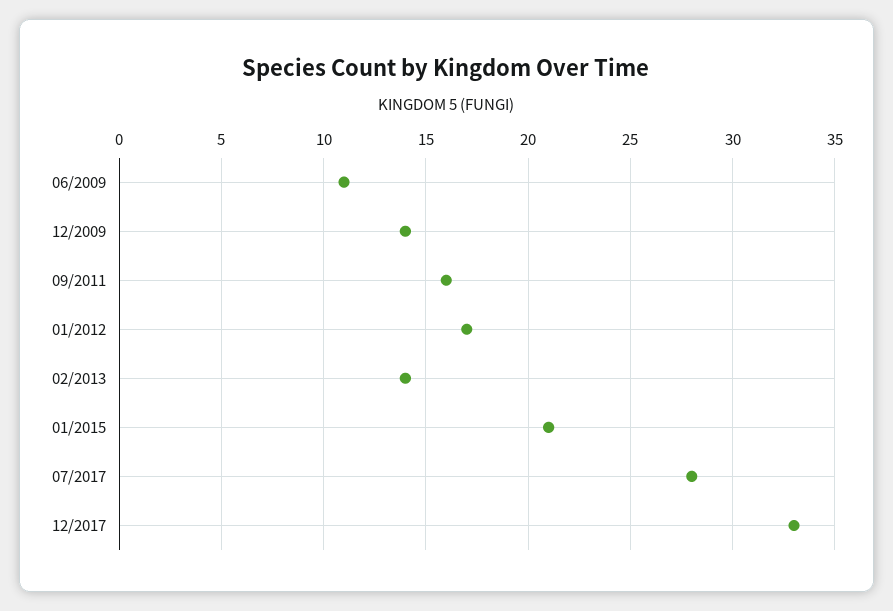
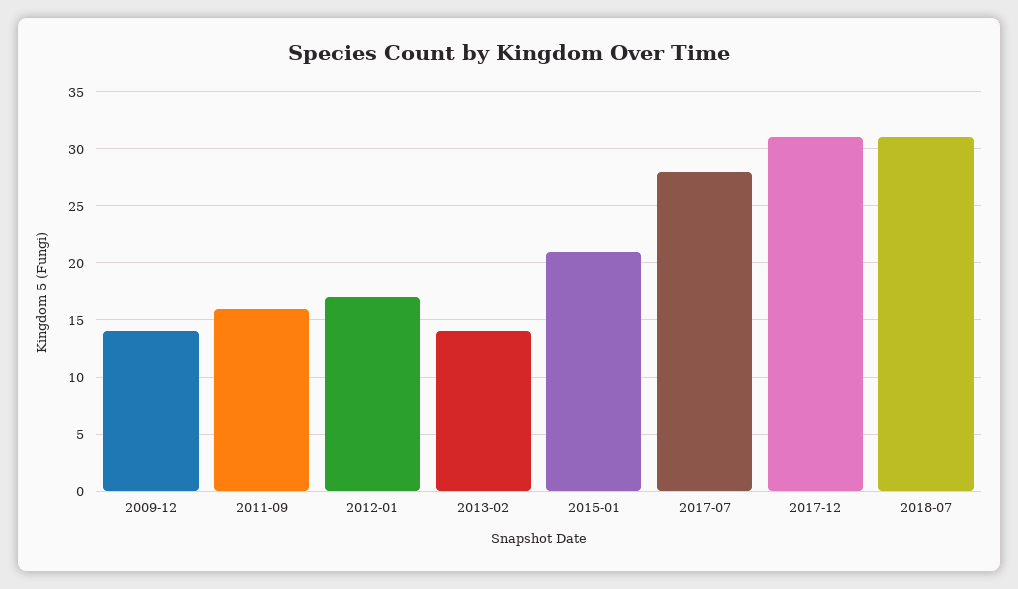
06/2009: 11 -> none
12/2017: 33 -> 31
2018-07: none -> 31

